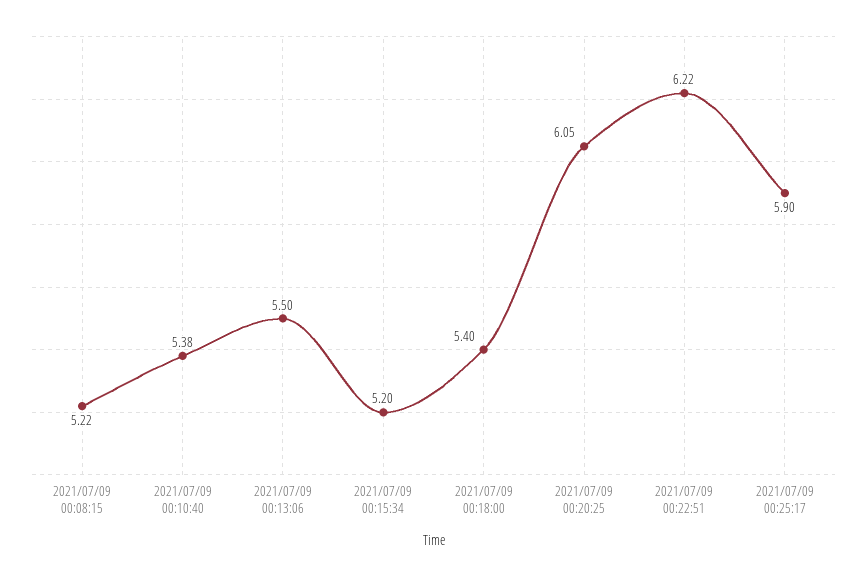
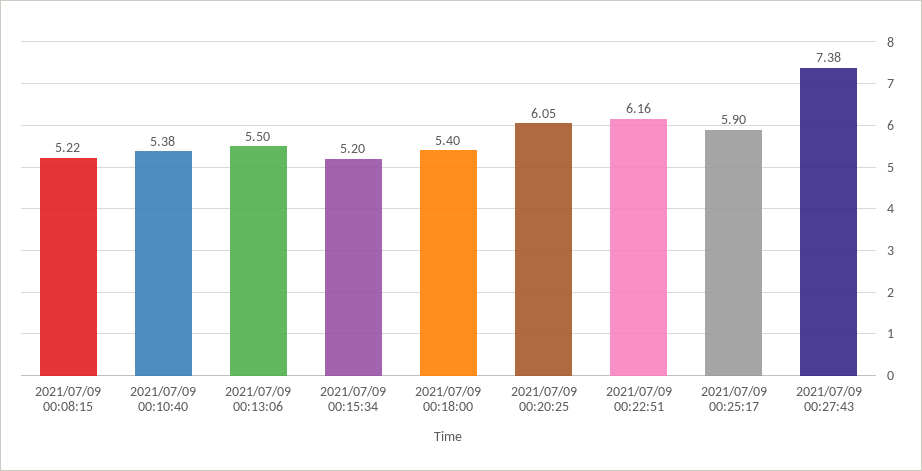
2021/07/09 00:22:51: 6.22 -> 6.16
2021/07/09 00:27:43: none -> 7.38

